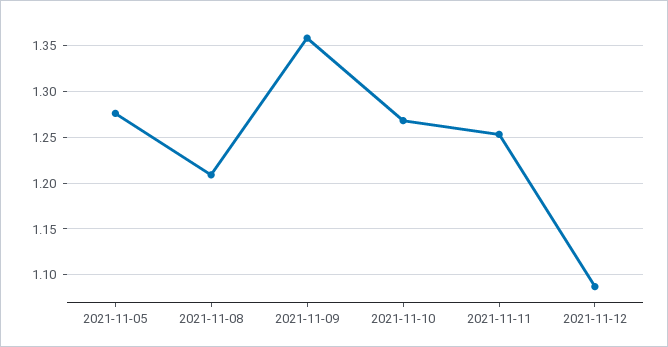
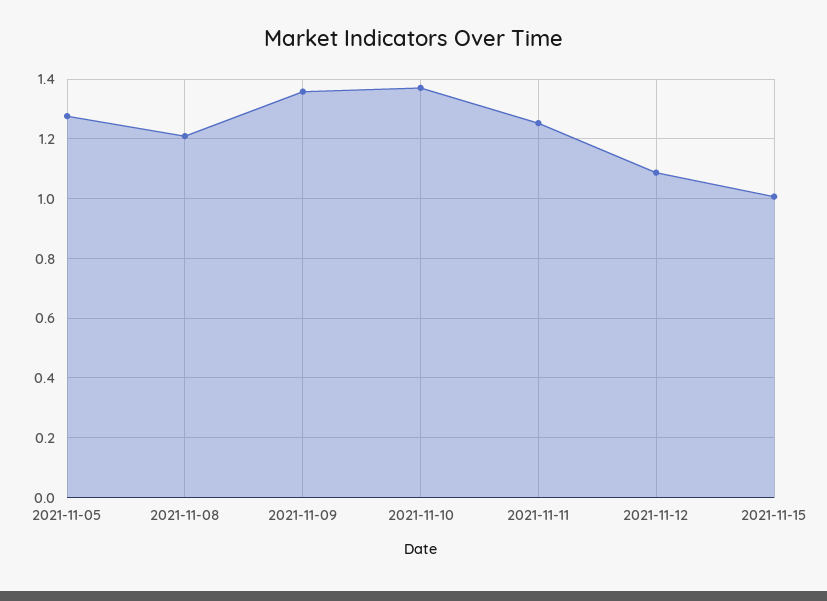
2021-11-10: 1.27 -> 1.375
2021-11-15: none -> 1

